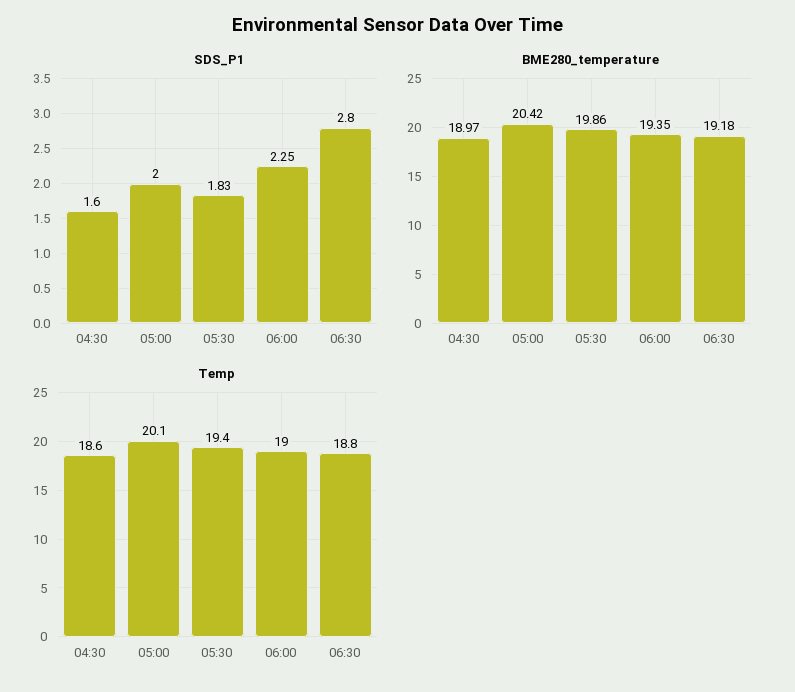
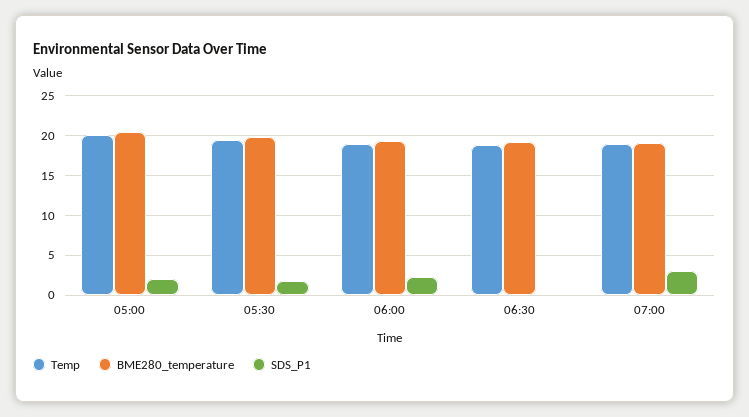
SDS_P1, 04:30: 1.6 -> none
SDS_P1, 06:30: 2.8 -> 0
BME280_temperature, 04:30: 18.97 -> none
Temp, 04:30: 18.6 -> none
Temp, 07:00: none -> 19
BME280_temperature, 07:00: none -> 19
SDS_P1, 07:00: none -> 3

